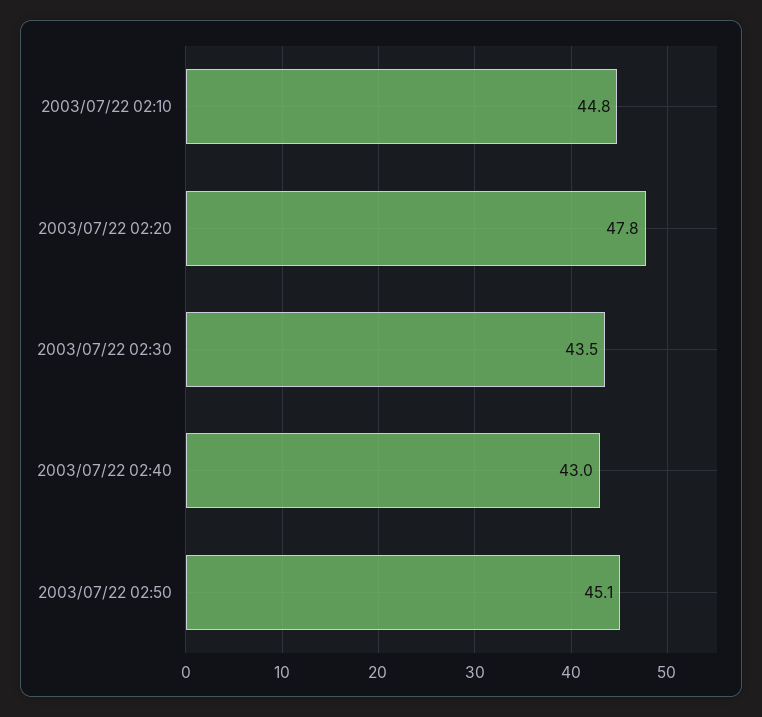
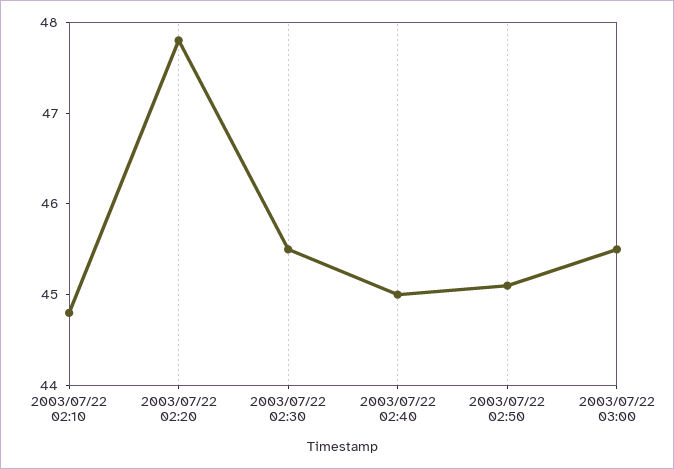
2003/07/22 02:30: 43.5 -> 45.5
2003/07/22 02:40: 43 -> 45
2003/07/22 03:00: none -> 45.5

